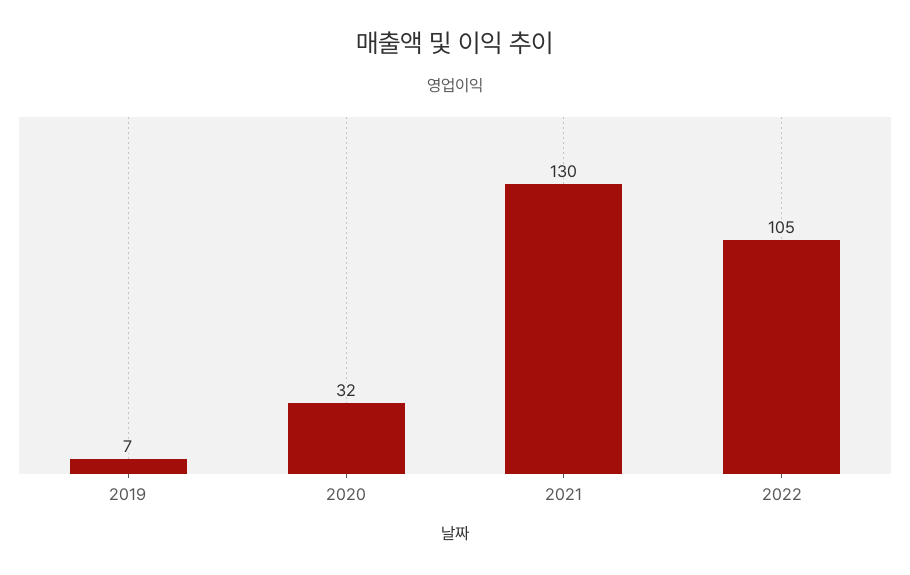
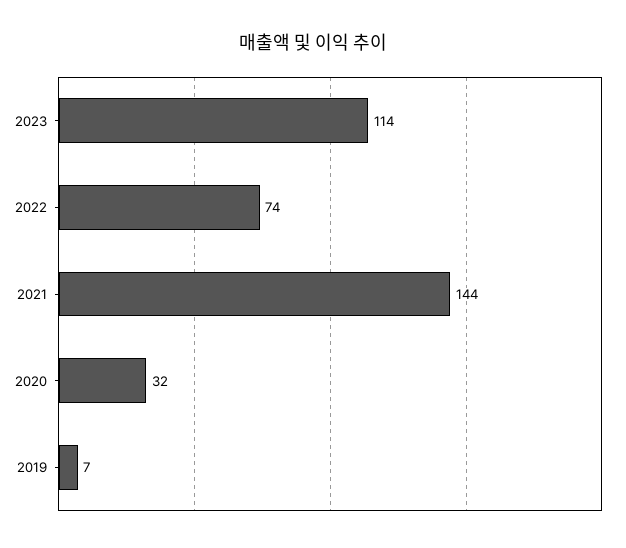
2021: 130 -> 144
2022: 105 -> 74
2023: none -> 114

